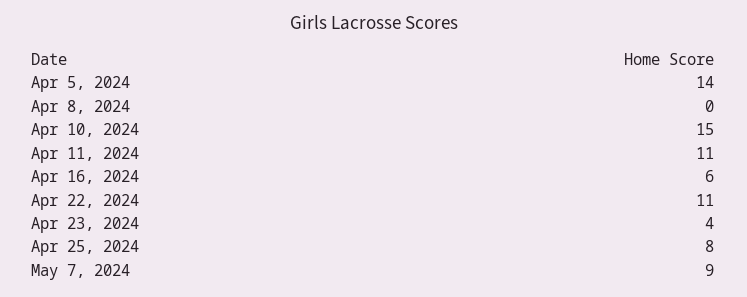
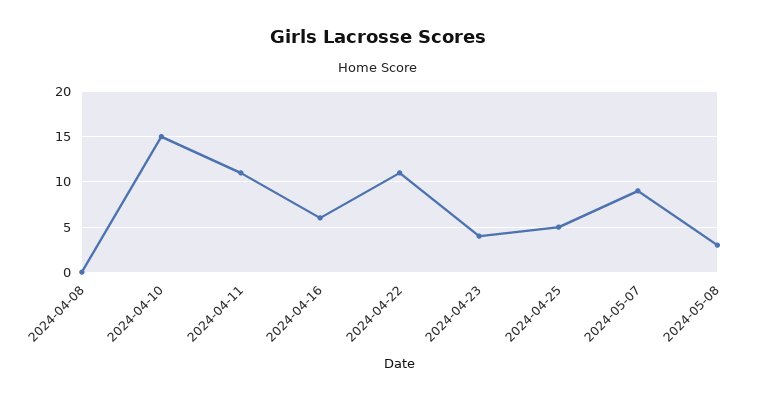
Apr 5, 2024: 14 -> none
Apr 25, 2024: 8 -> 5
2024-05-08: none -> 3

